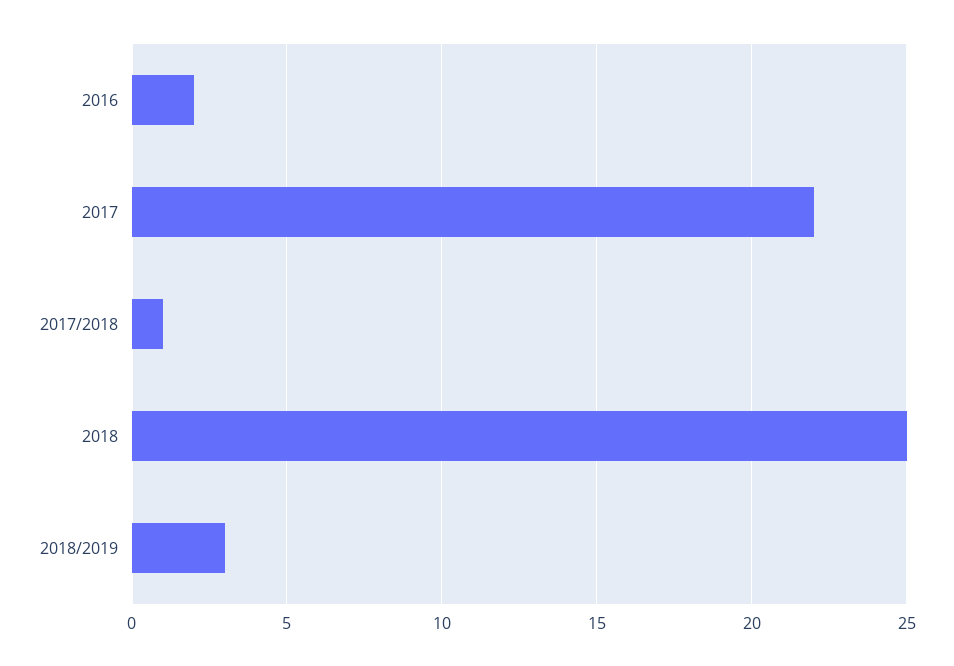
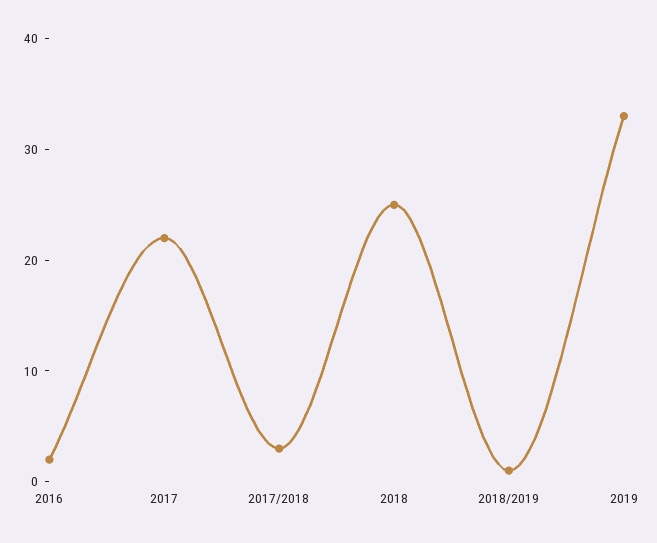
2017/2018: 1 -> 3
2018/2019: 3 -> 1
2019: none -> 33

